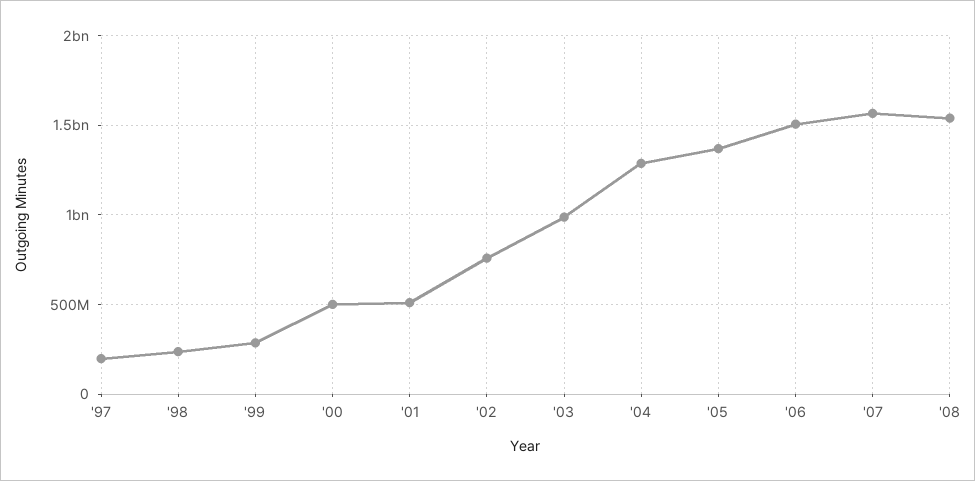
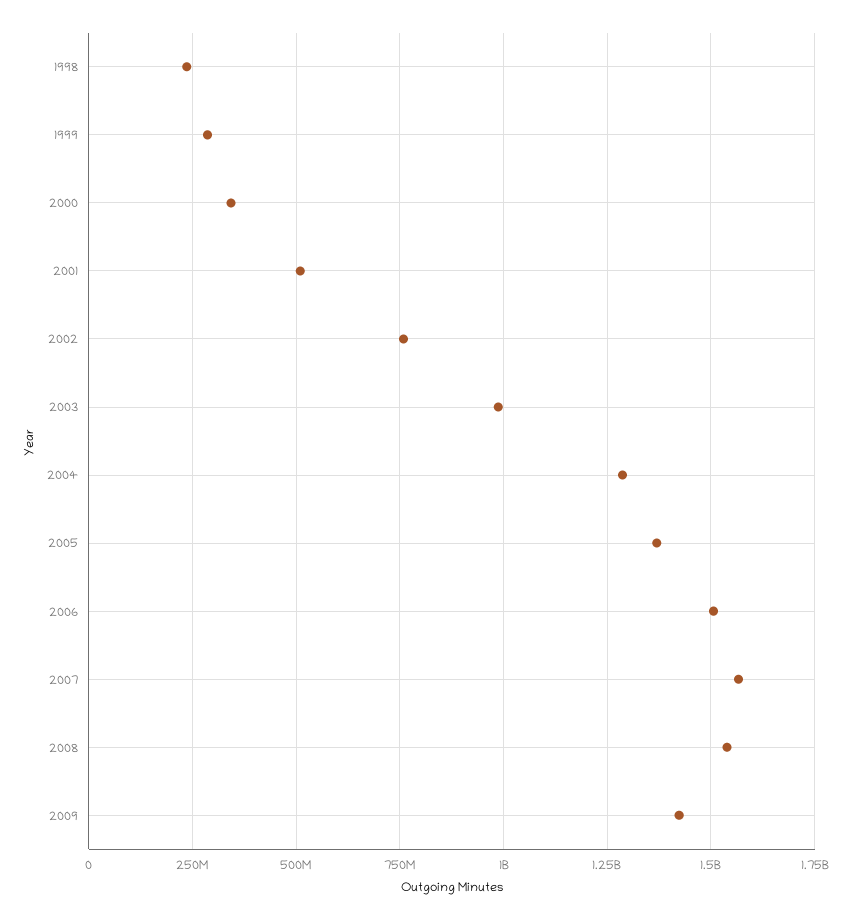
'97: 200000000 -> none
'00: 500000000 -> 350000000
2009: none -> 1425000000

